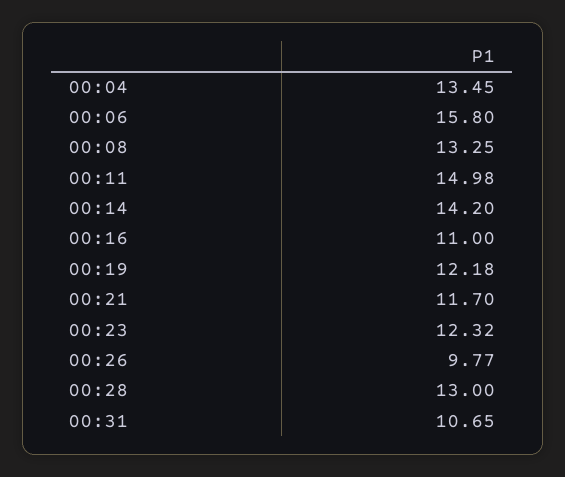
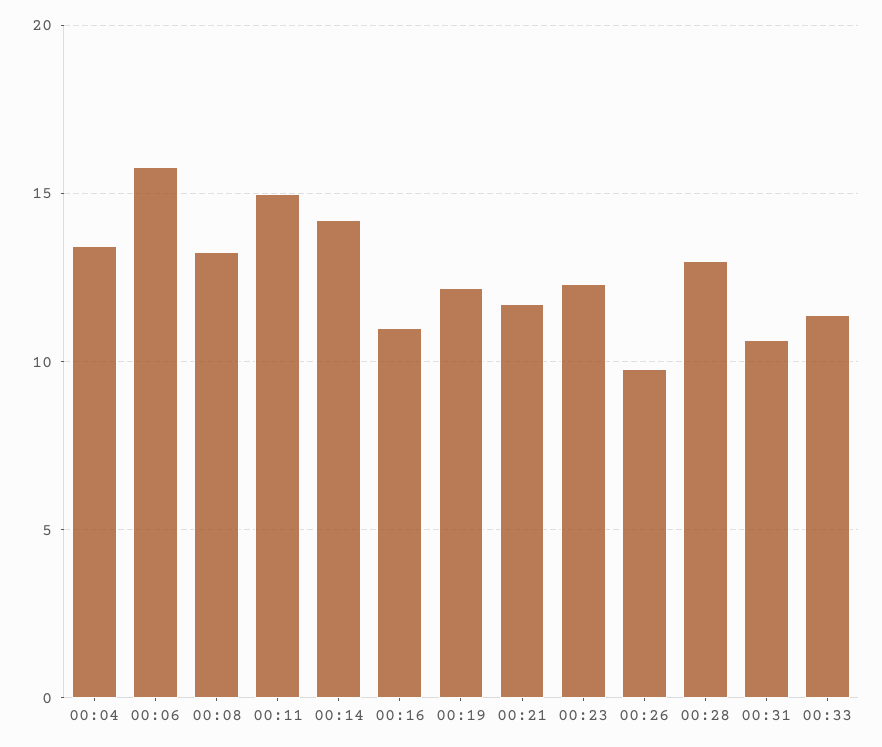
00:33: none -> 11.5

